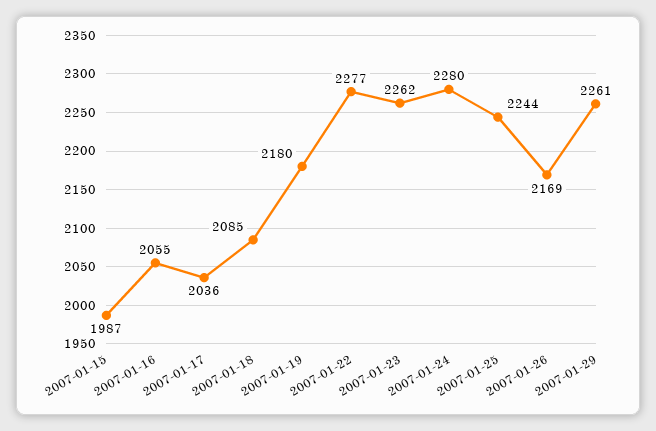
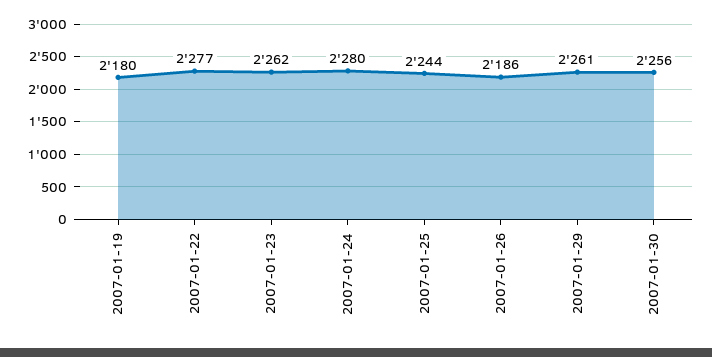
2007-01-15: 1987 -> none
2007-01-16: 2055 -> none
2007-01-17: 2036 -> none
2007-01-18: 2085 -> none
2007-01-26: 2169 -> 2186
2007-01-30: none -> 2256

